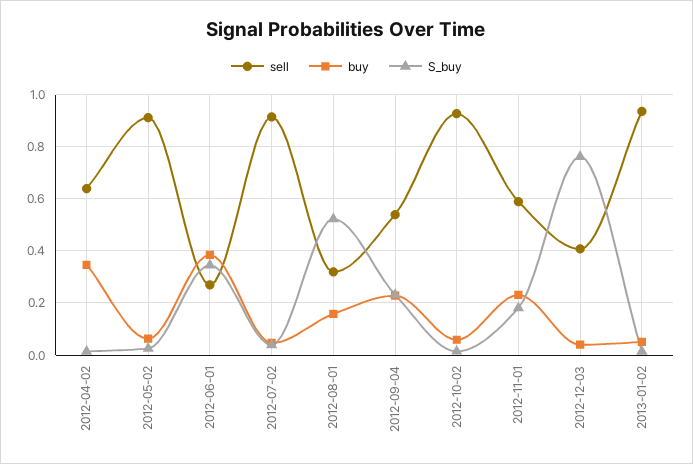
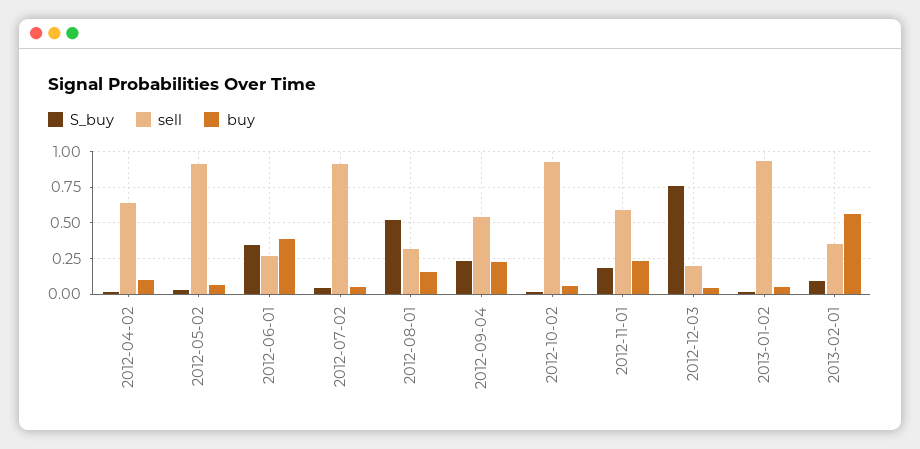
buy, 2012-04-02: 0.35 -> 0.1
sell, 2012-12-03: 0.4 -> 0.2
S_buy, 2013-02-01: none -> 0.1
sell, 2013-02-01: none -> 0.35
buy, 2013-02-01: none -> 0.55

